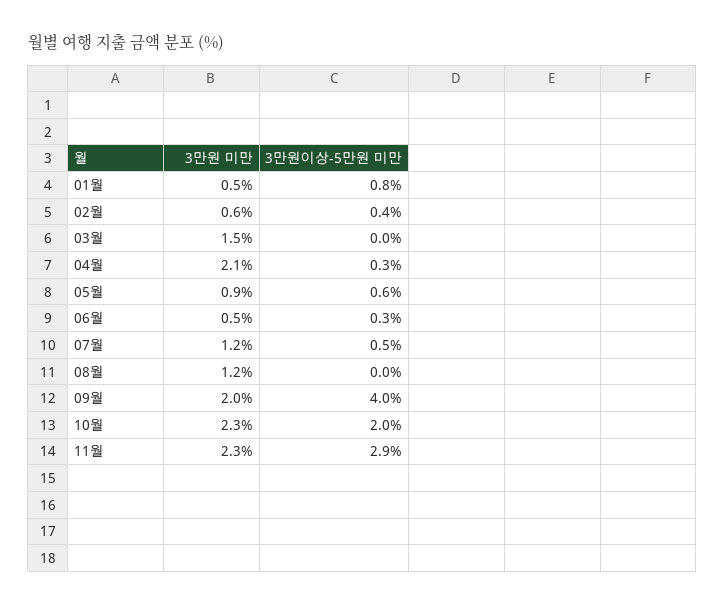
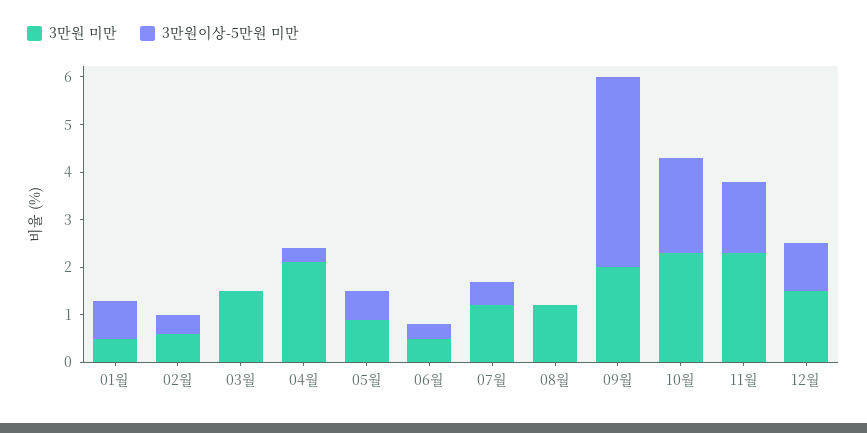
3만원이상-5만원 미만, 11월: 2.9 -> 1.5
3만원 미만, 12월: none -> 1.5
3만원이상-5만원 미만, 12월: none -> 1

